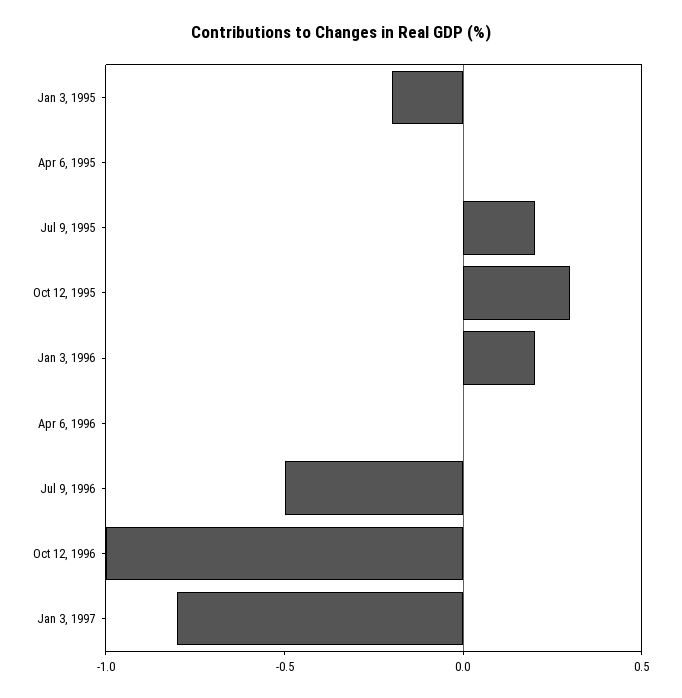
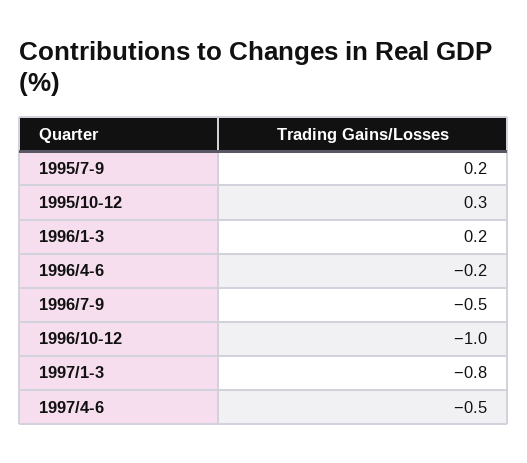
Jan 3, 1995: -0.2 -> none
Apr 6, 1995: 0 -> none
Apr 6, 1996: 0 -> -0.2
1997/4-6: none -> -0.5

